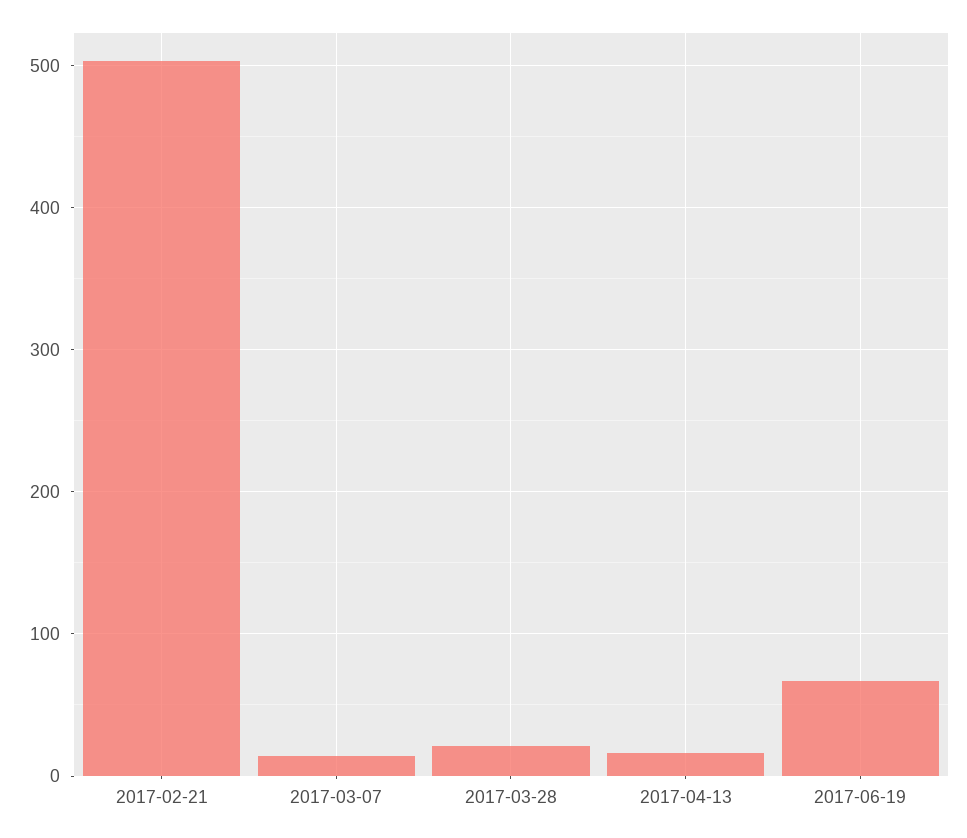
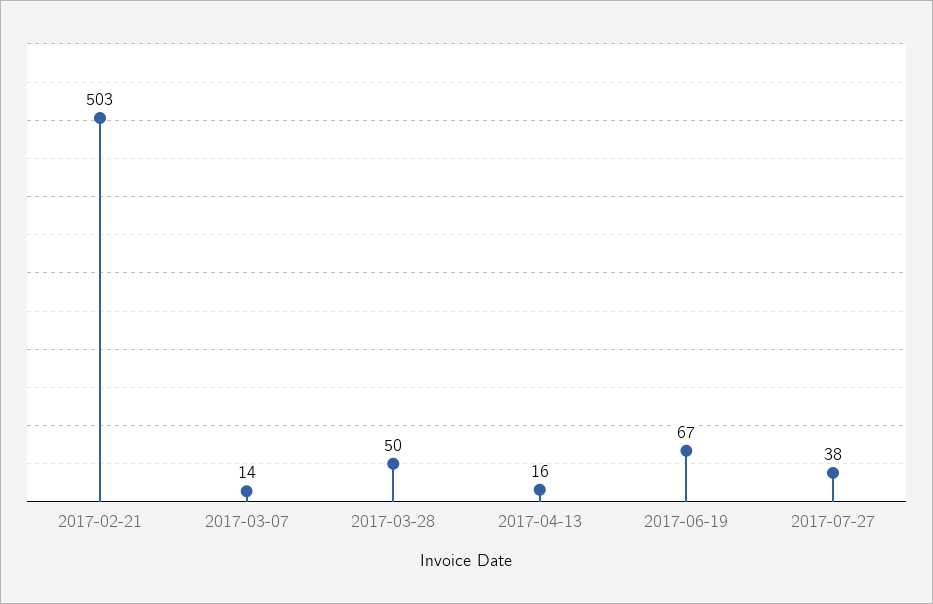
2017-03-28: 20 -> 50
2017-07-27: none -> 38

